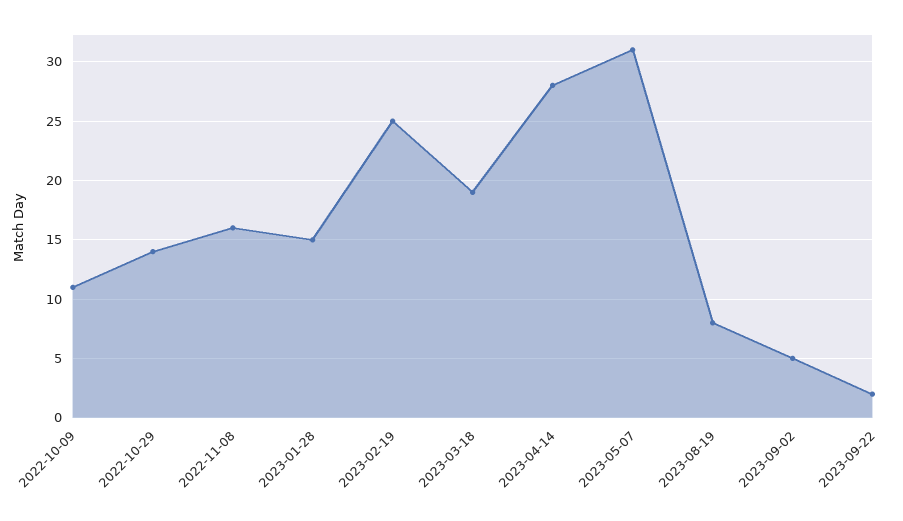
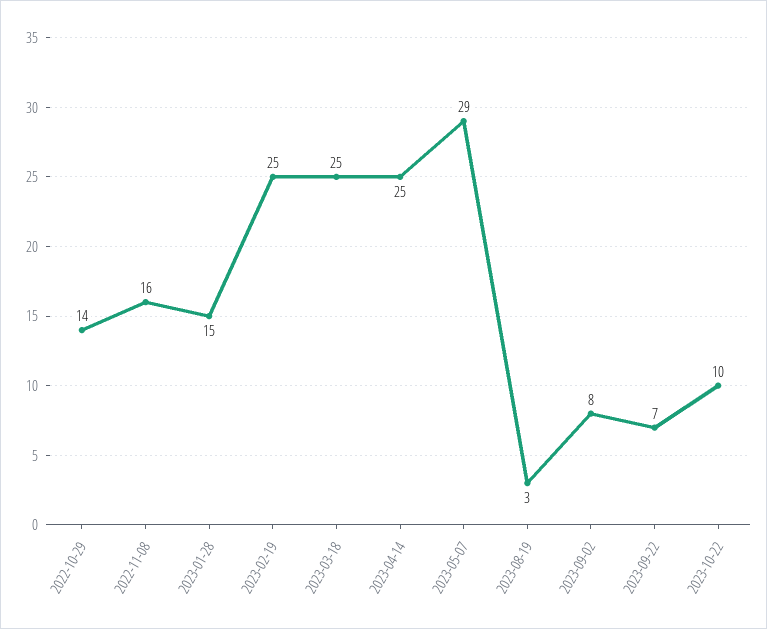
2022-10-09: 11 -> none
2023-03-18: 19 -> 25
2023-04-14: 28 -> 25
2023-05-07: 31 -> 29
2023-08-19: 8 -> 3
2023-09-02: 5 -> 8
2023-09-22: 2 -> 7
2023-10-22: none -> 10

